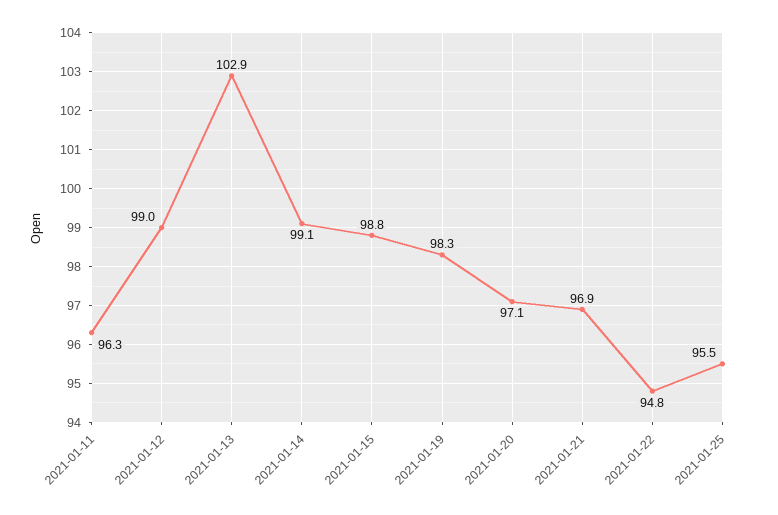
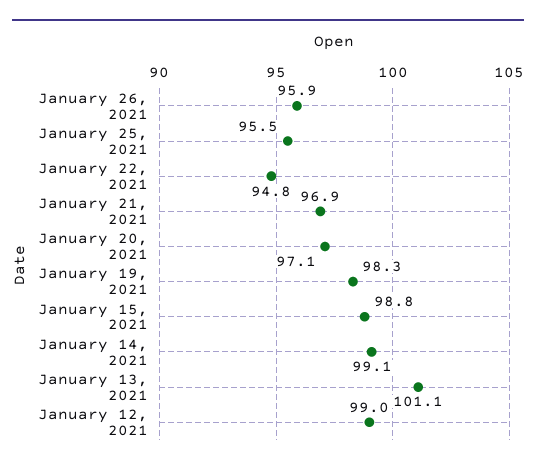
2021-01-11: 96.3 -> none
2021-01-13: 102.9 -> 101.1
January 26, 2021: none -> 95.9

